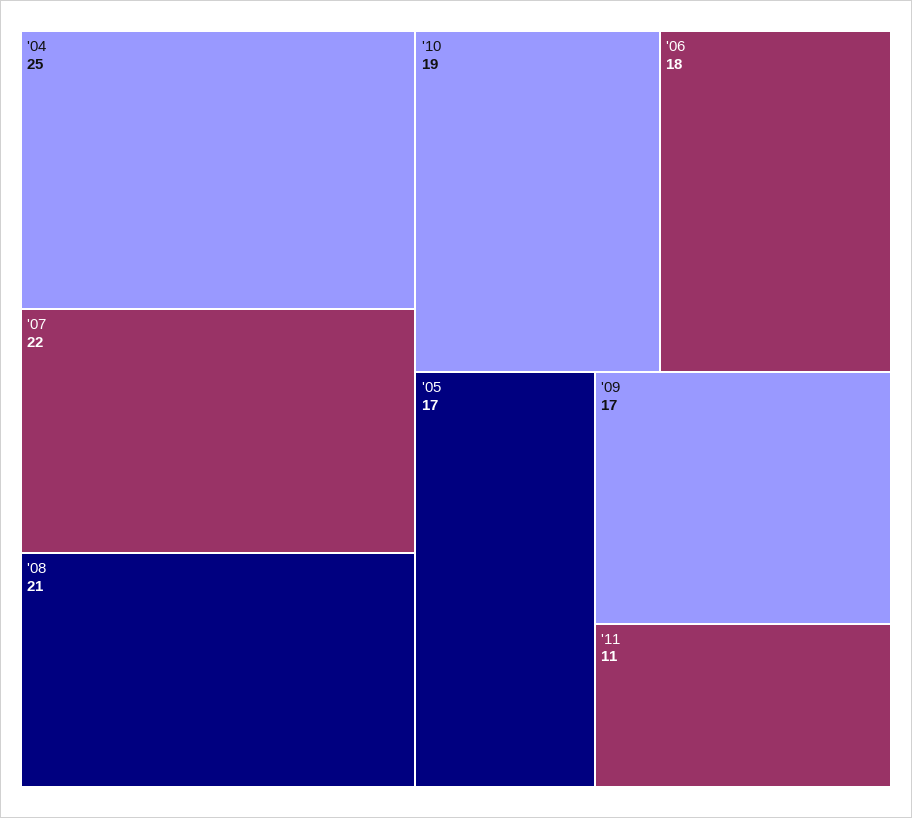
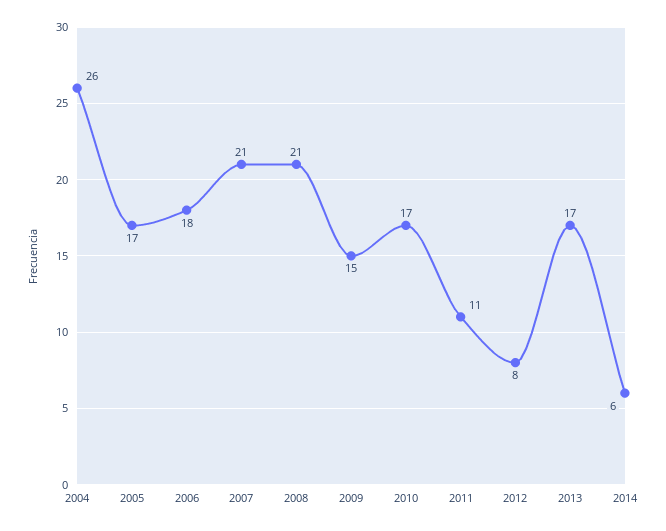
'04: 25 -> 26
'07: 22 -> 21
'10: 19 -> 17
'09: 17 -> 15
2012: none -> 8
2013: none -> 17
2014: none -> 6

